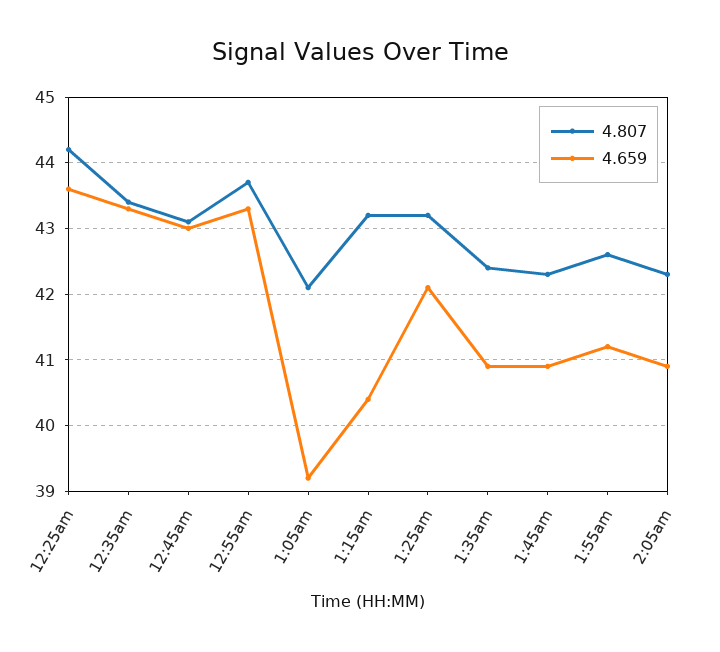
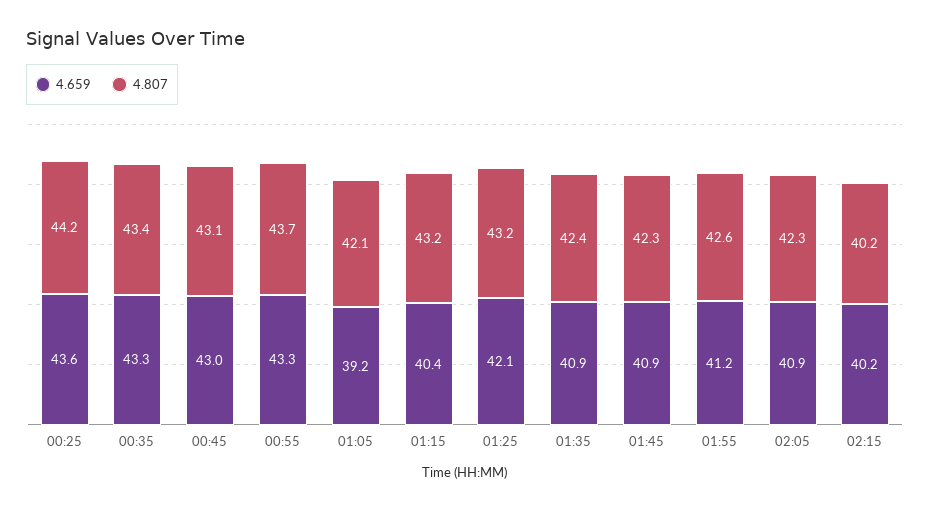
4.659, 02:15: none -> 40.2
4.807, 02:15: none -> 40.2

